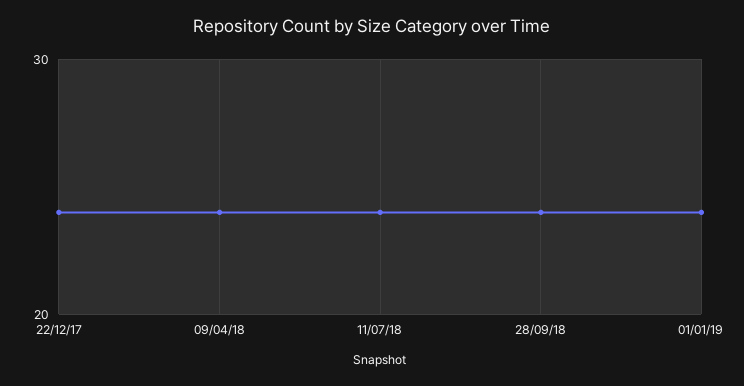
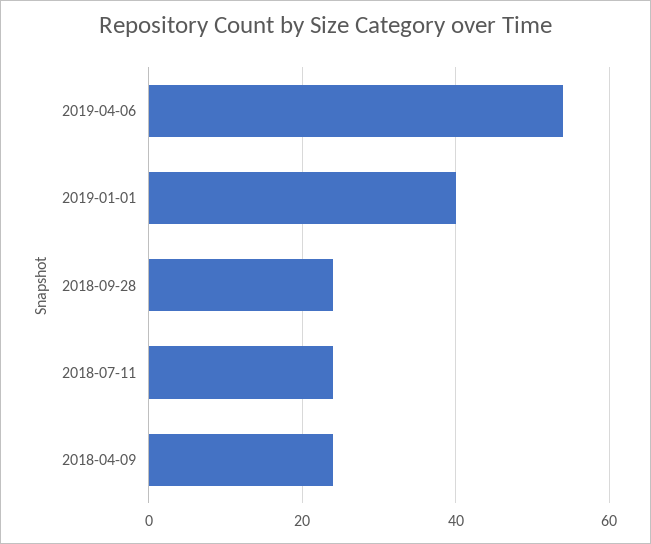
22/12/17: 24 -> none
01/01/19: 24 -> 40
2019-04-06: none -> 55

